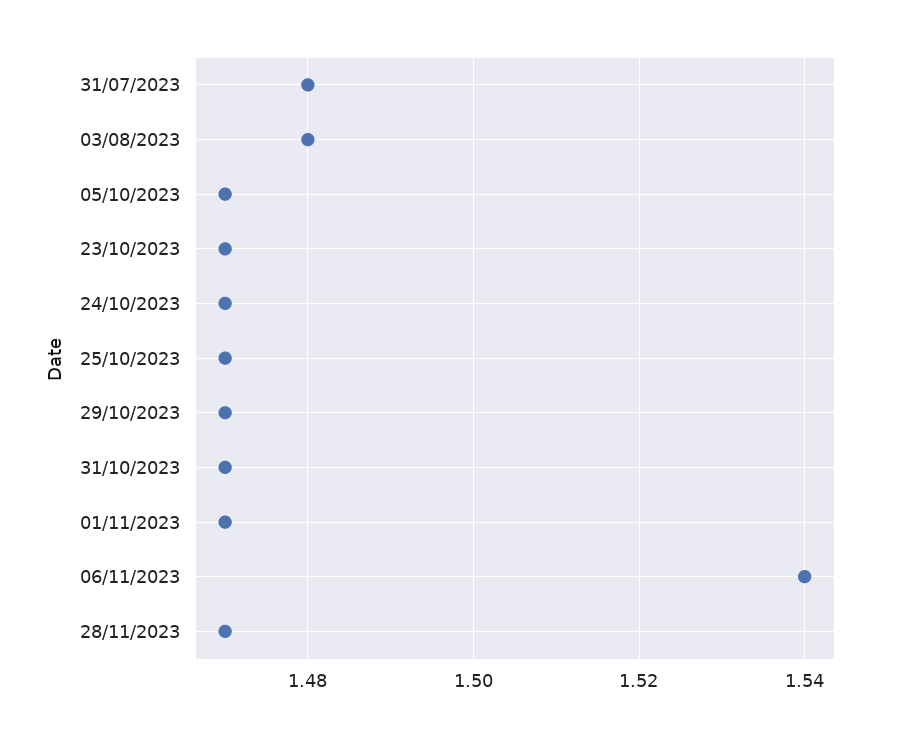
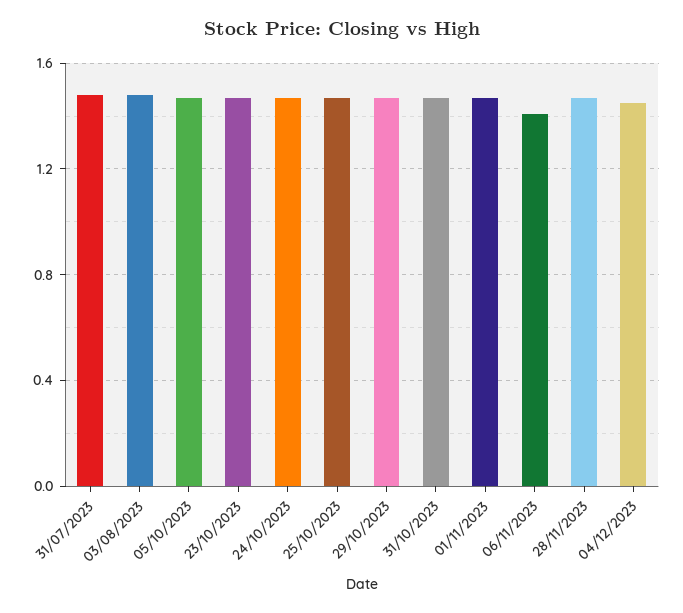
06/11/2023: 1.54 -> 1.4
04/12/2023: none -> 1.45

